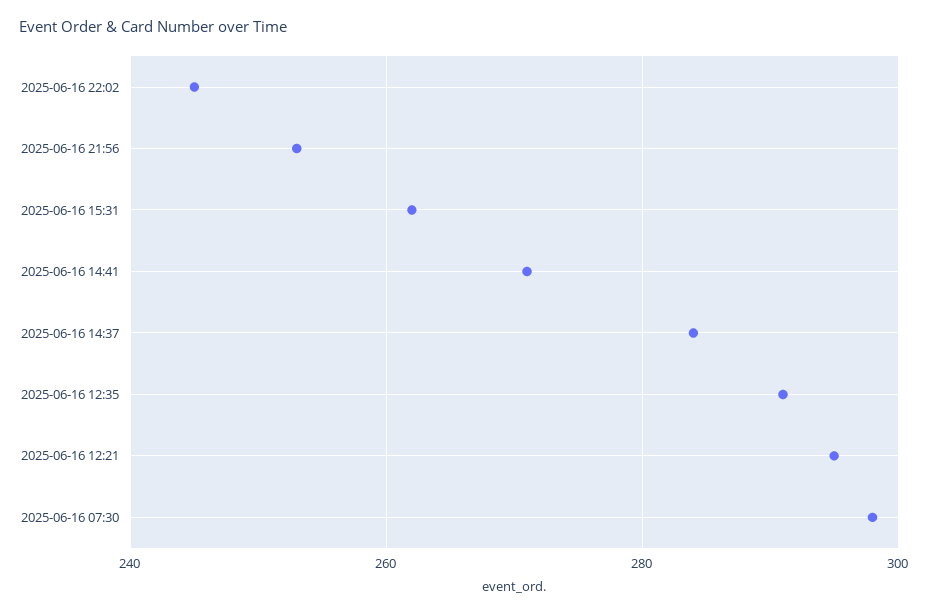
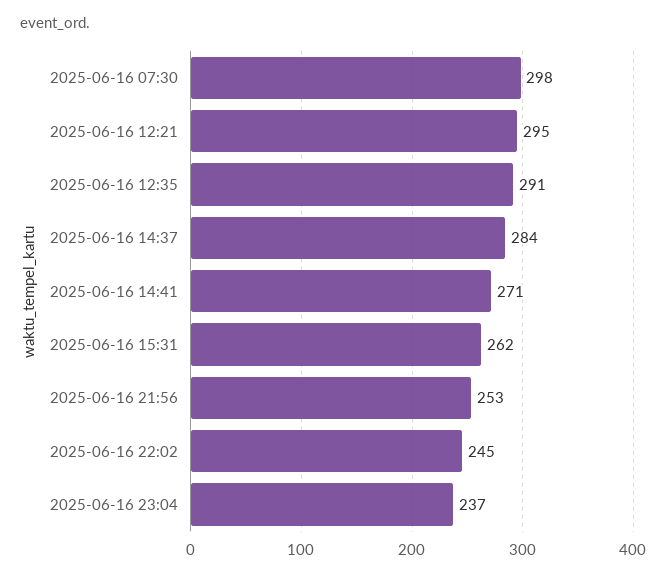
2025-06-16 23:04: none -> 237

